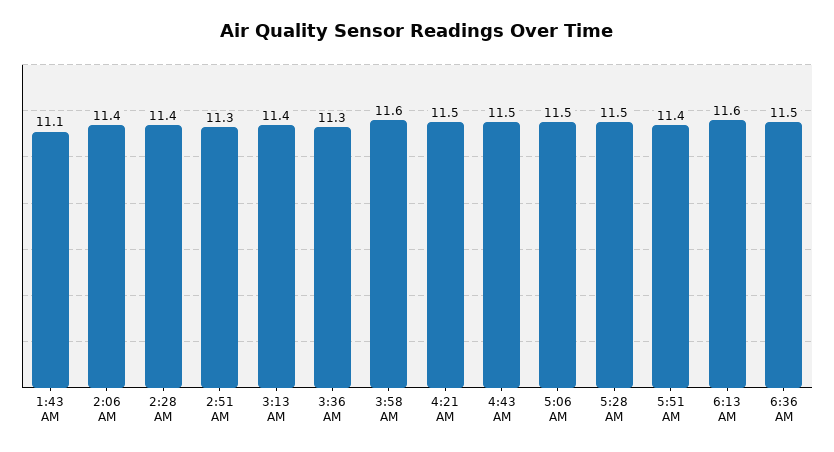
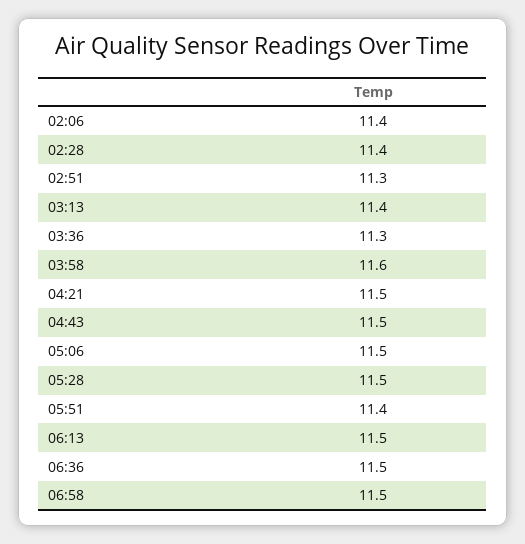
1:43 AM: 11.1 -> none
6:13 AM: 11.6 -> 11.5
06:58: none -> 11.5

